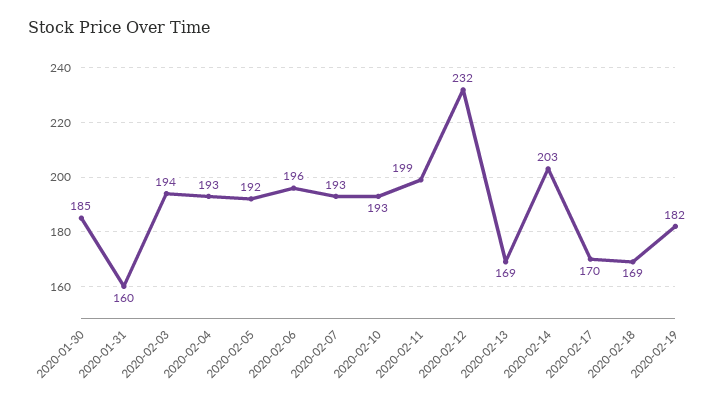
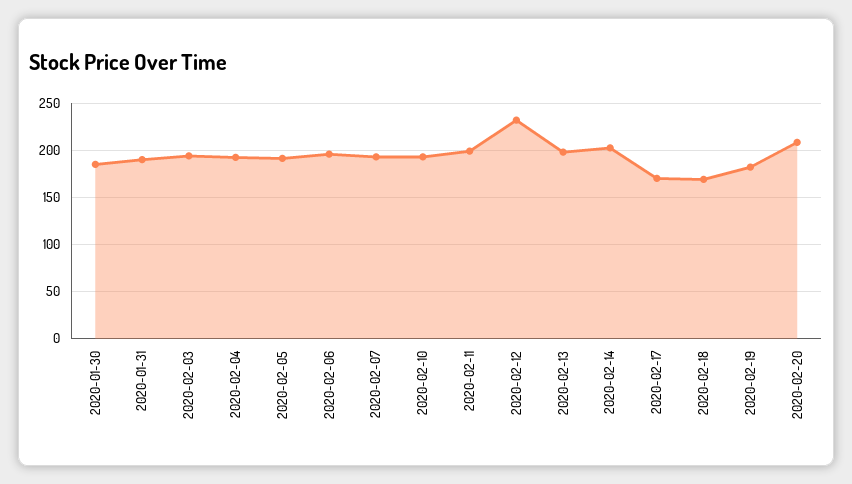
2020-01-31: 160 -> 190
2020-02-13: 169 -> 200
2020-02-20: none -> 210

